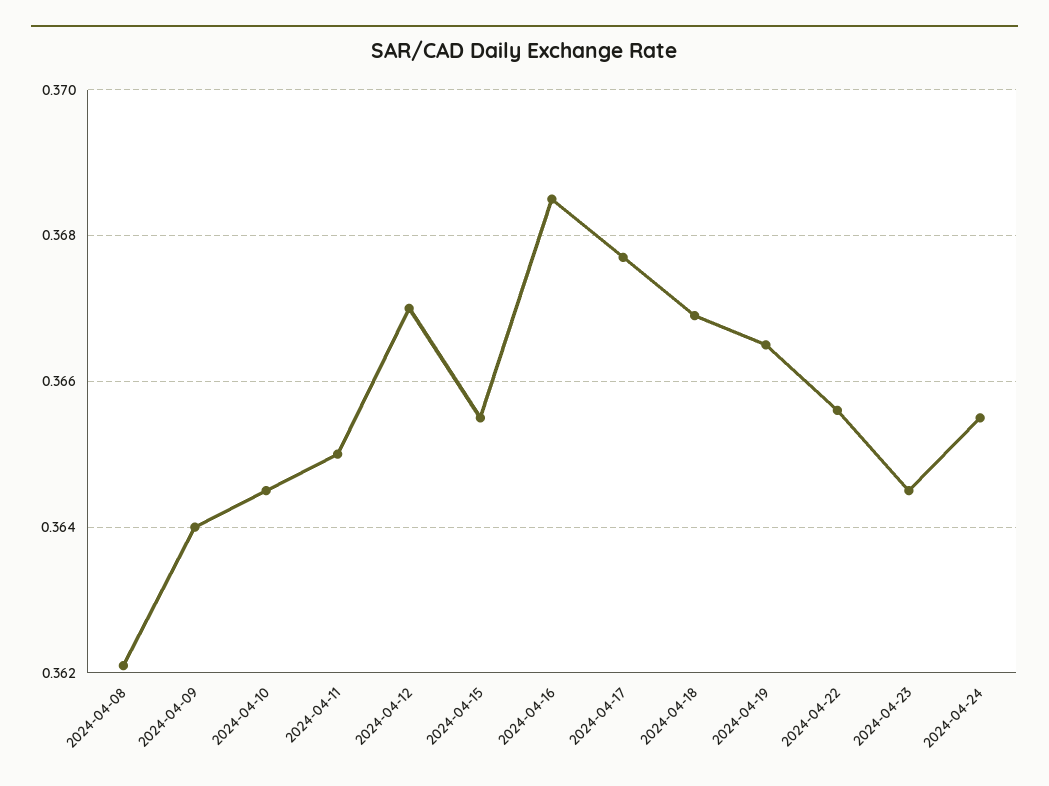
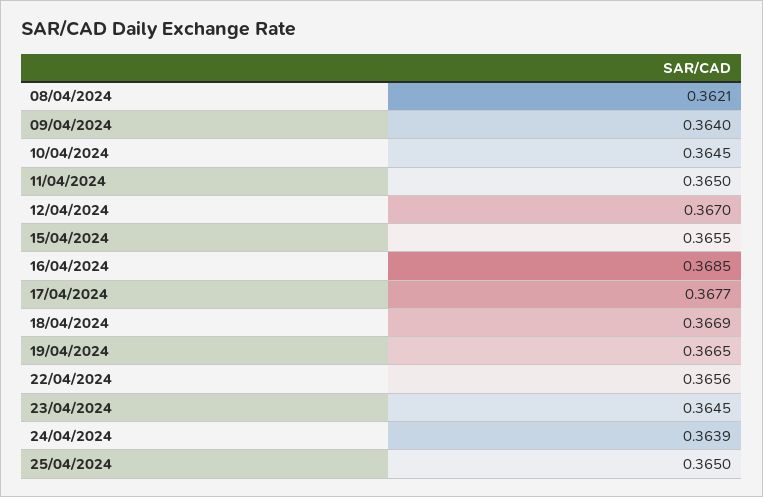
2024-04-24: 0.3655 -> 0.3639
25/04/2024: none -> 0.365

